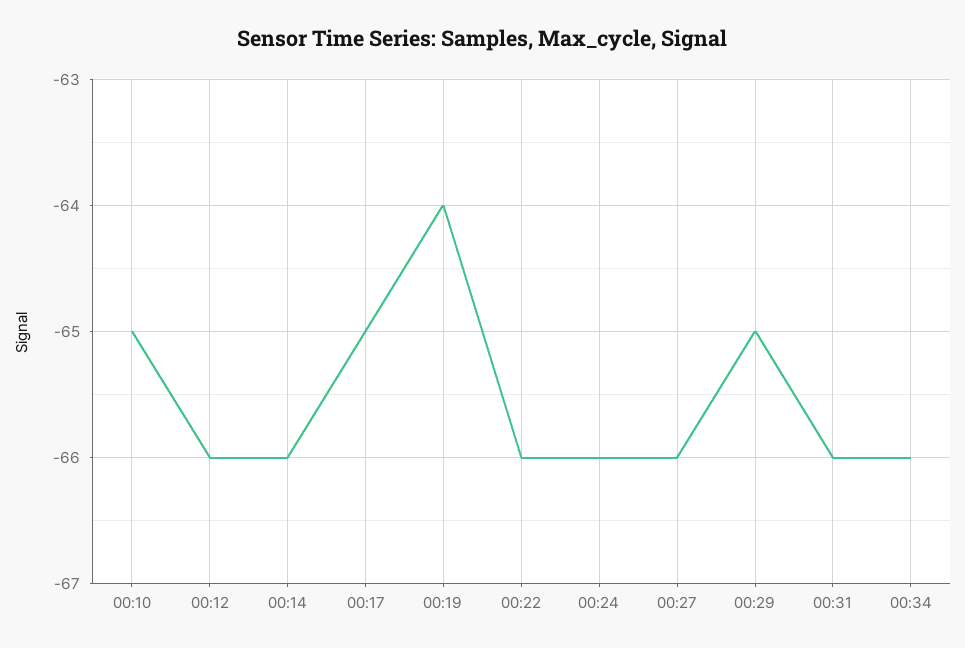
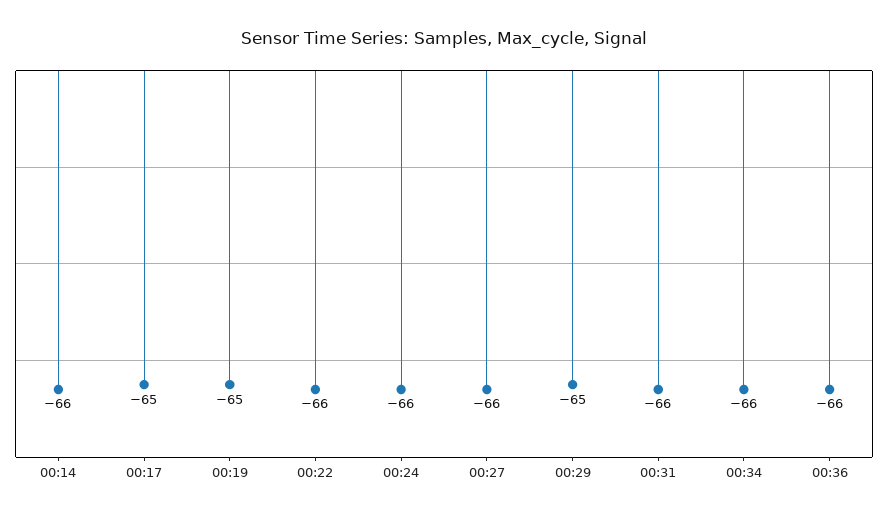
00:10: -65 -> none
00:12: -66 -> none
00:19: -64 -> -65
00:36: none -> -66

